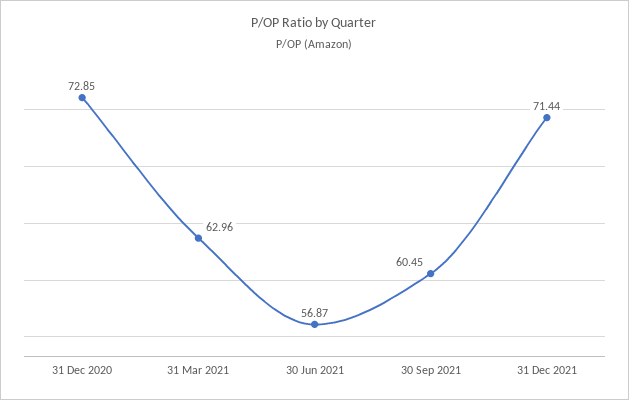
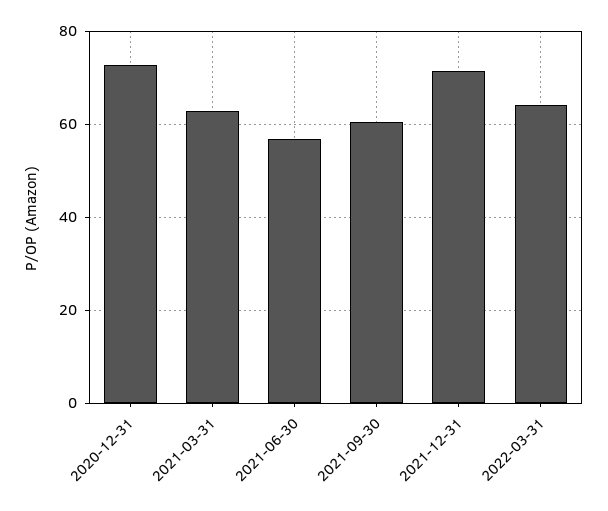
2022-03-31: none -> 64

